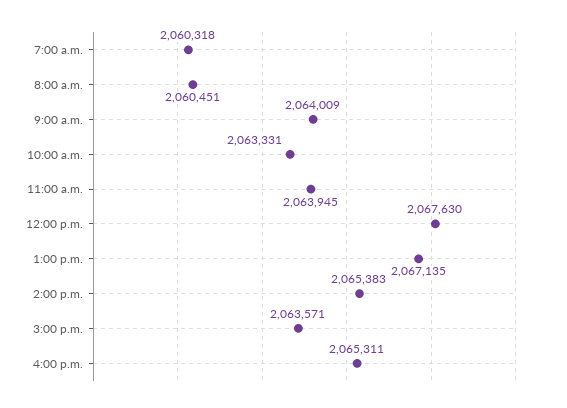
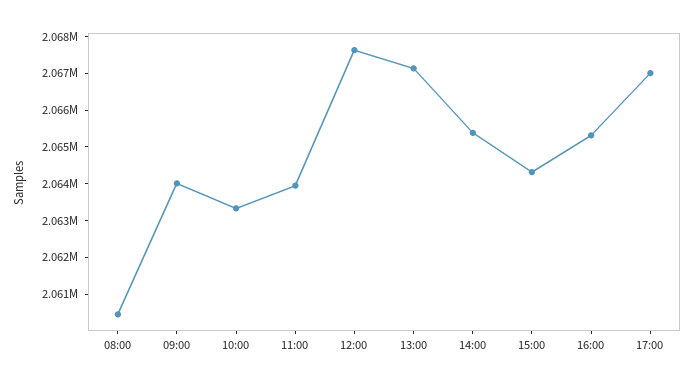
7:00 a.m.: 2060318 -> none
3:00 p.m.: 2063571 -> 2064250
17:00: none -> 2067000

